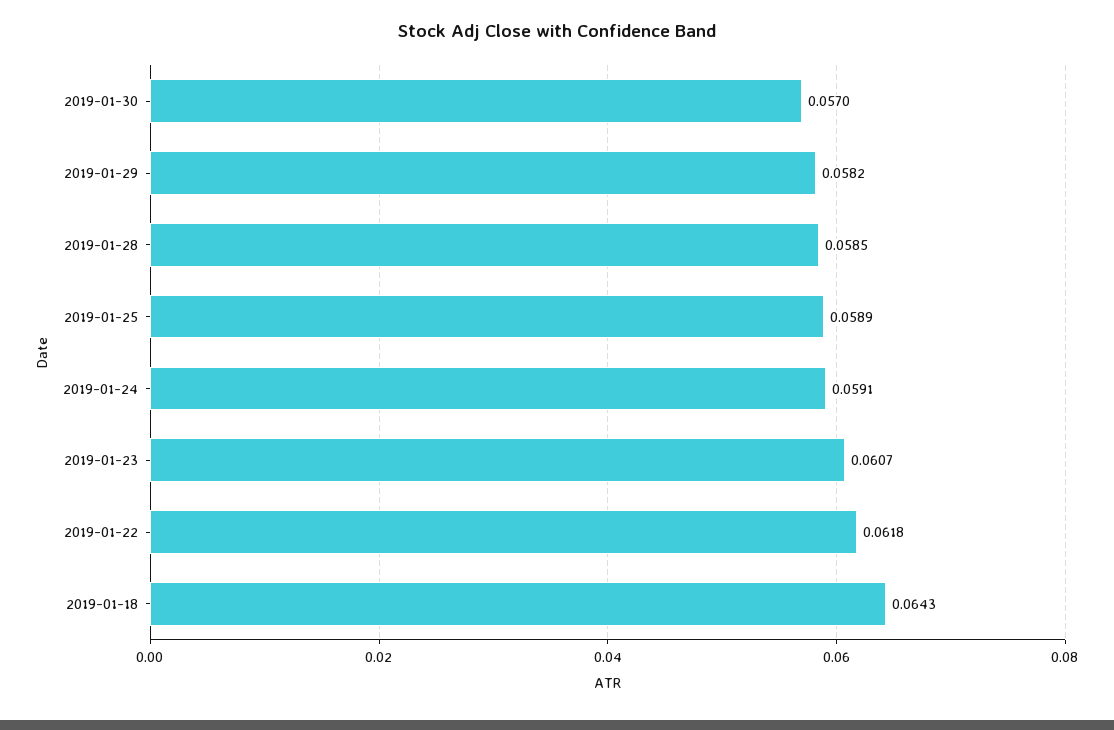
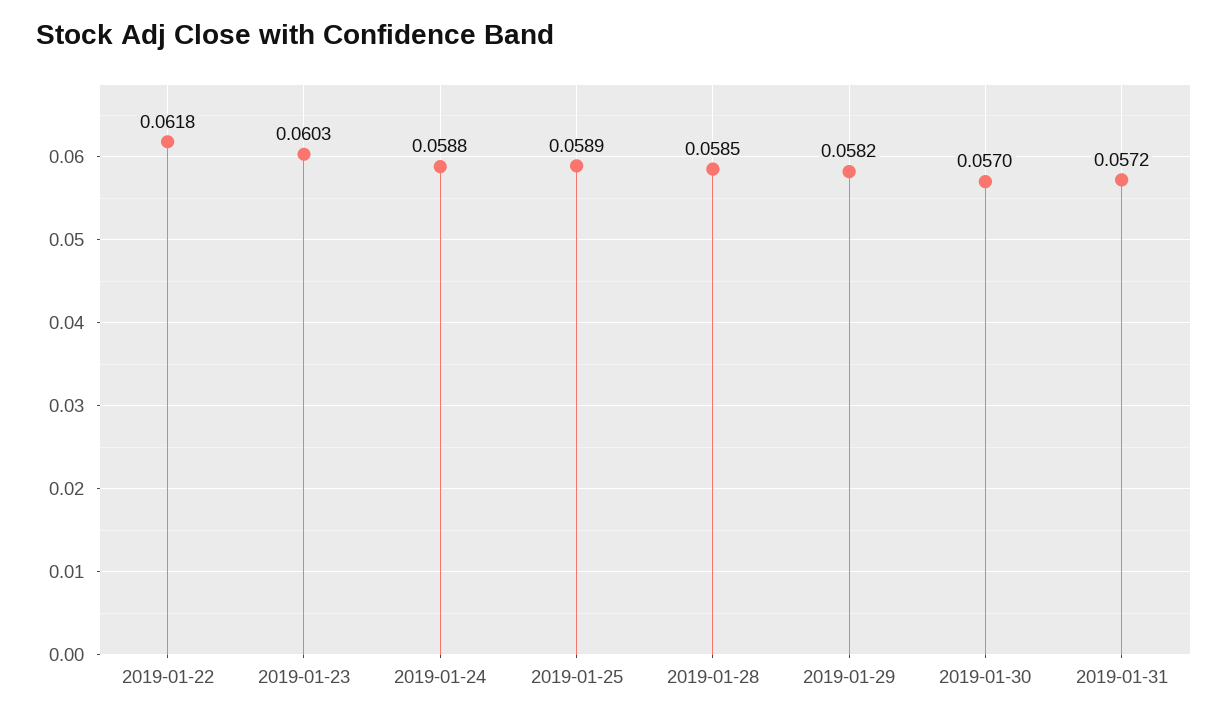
2019-01-24: 0.0591 -> 0.0588
2019-01-23: 0.0607 -> 0.0603
2019-01-18: 0.0643 -> none
2019-01-31: none -> 0.0572

